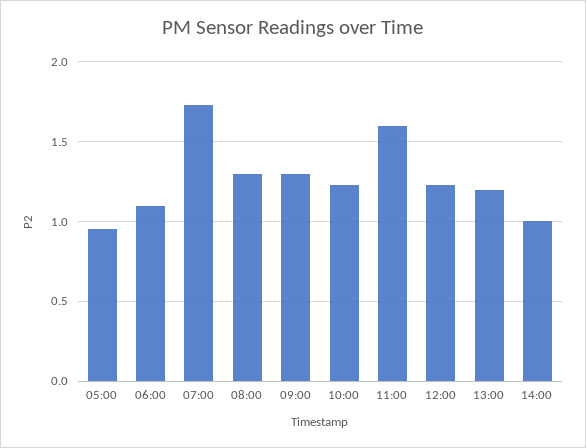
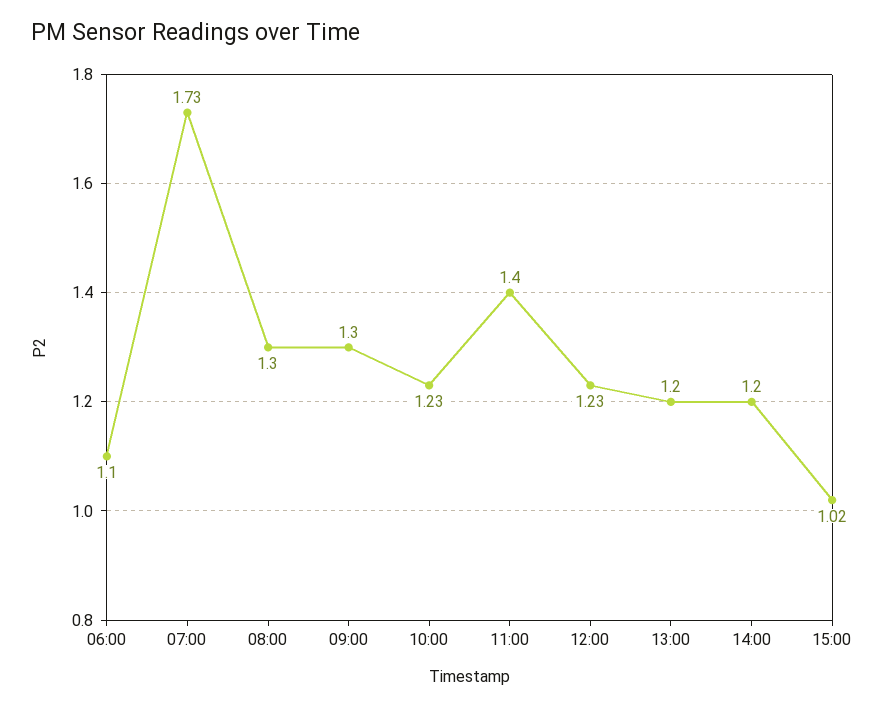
05:00: 0.95 -> none
11:00: 1.6 -> 1.4
14:00: 1 -> 1.2
15:00: none -> 1.02

